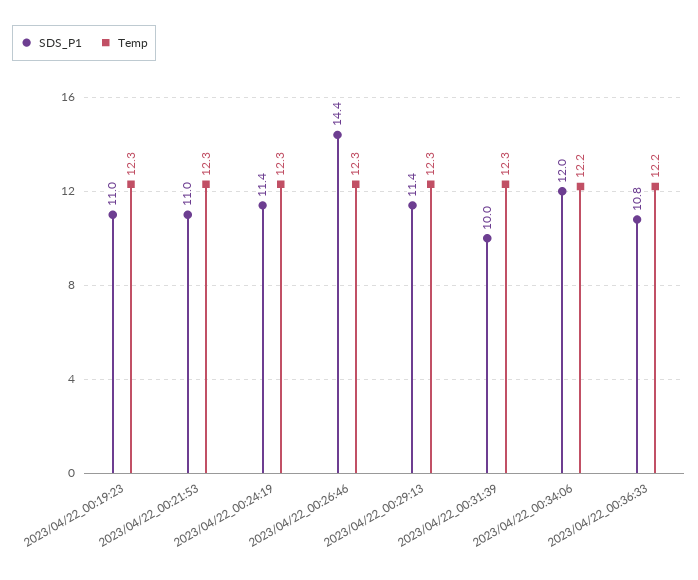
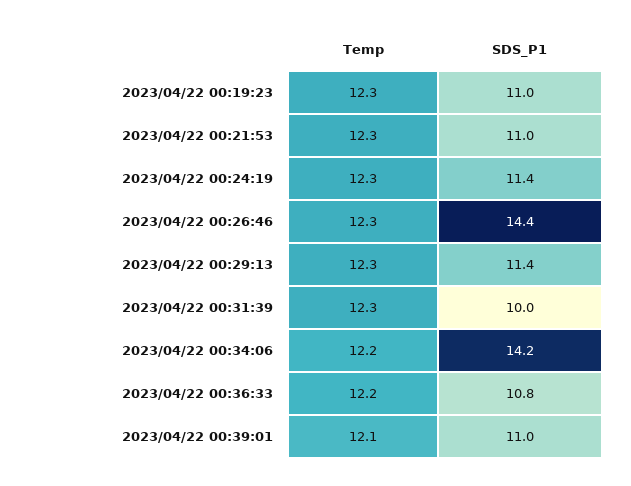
SDS_P1, 2023/04/22_00:34:06: 12 -> 14.2
Temp, 2023/04/22 00:39:01: none -> 12.1
SDS_P1, 2023/04/22 00:39:01: none -> 11

